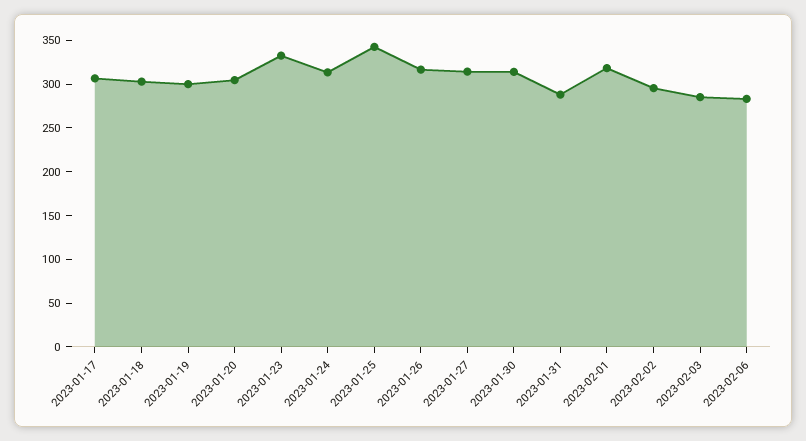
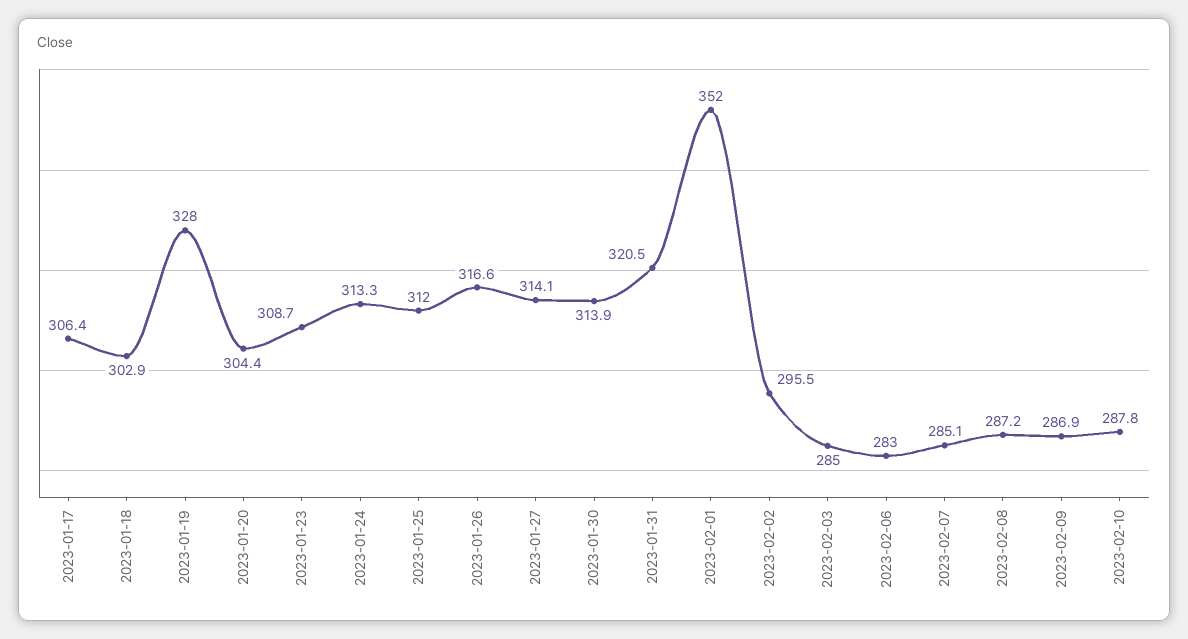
2023-01-19: 300 -> 328
2023-01-23: 330 -> 308.7
2023-01-25: 340 -> 312
2023-01-31: 290 -> 320.5
2023-02-01: 320 -> 352
2023-02-07: none -> 285.1
2023-02-08: none -> 287.2
2023-02-09: none -> 286.9
2023-02-10: none -> 287.8

